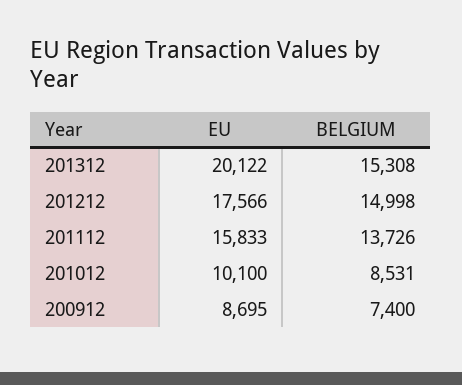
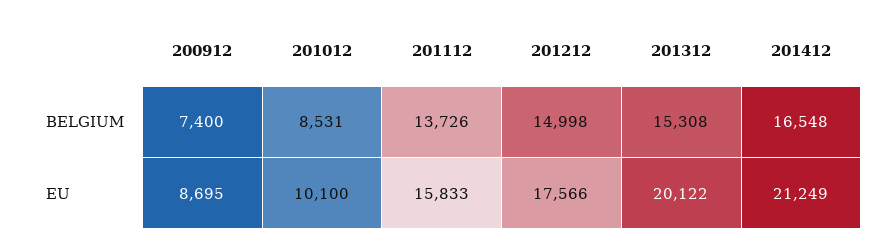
BELGIUM, 201412: none -> 16548
EU, 201412: none -> 21249

